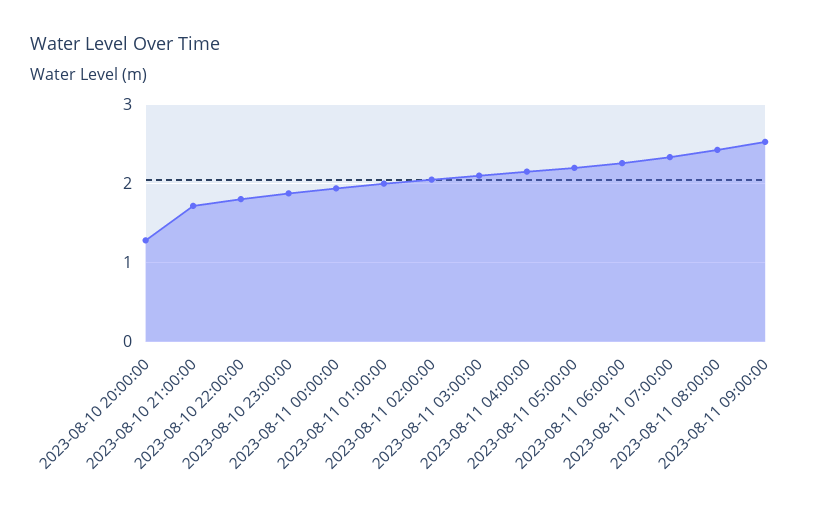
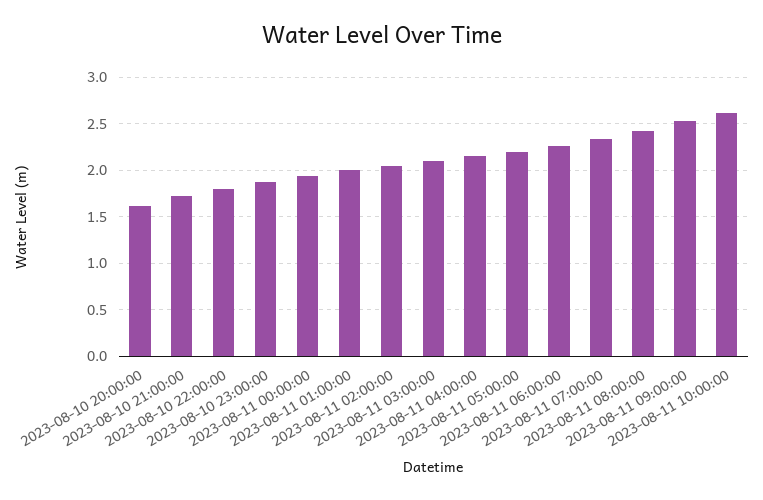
2023-08-10 20:00:00: 1.3 -> 1.6
2023-08-11 10:00:00: none -> 2.6

